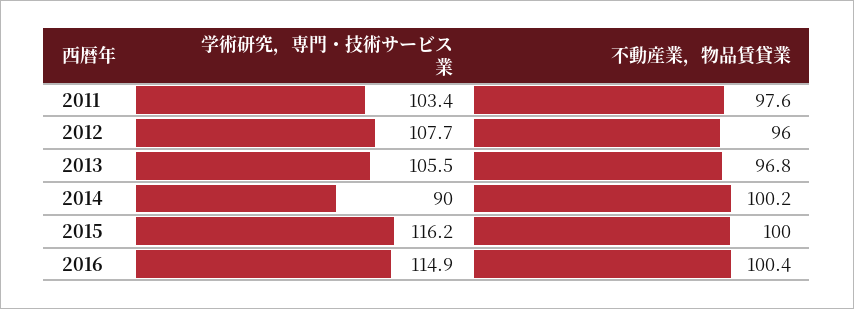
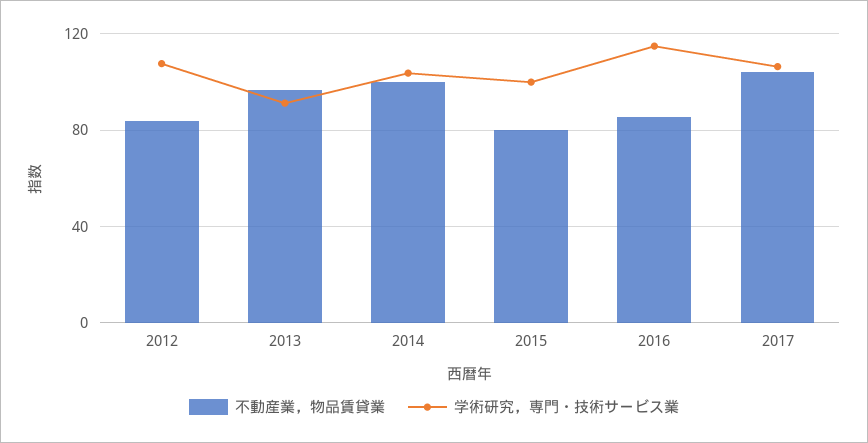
学術研究，専門・技術サービス業, 2011: 103.4 -> none
不動産業，物品賃貸業, 2011: 97.6 -> none
不動産業，物品賃貸業, 2012: 96 -> 85
学術研究，専門・技術サービス業, 2013: 105.5 -> 90
学術研究，専門・技術サービス業, 2014: 90 -> 105
学術研究，専門・技術サービス業, 2015: 116.2 -> 100
不動産業，物品賃貸業, 2015: 100 -> 80
不動産業，物品賃貸業, 2016: 100.4 -> 85
不動産業，物品賃貸業, 2017: none -> 105
学術研究，専門・技術サービス業, 2017: none -> 105

